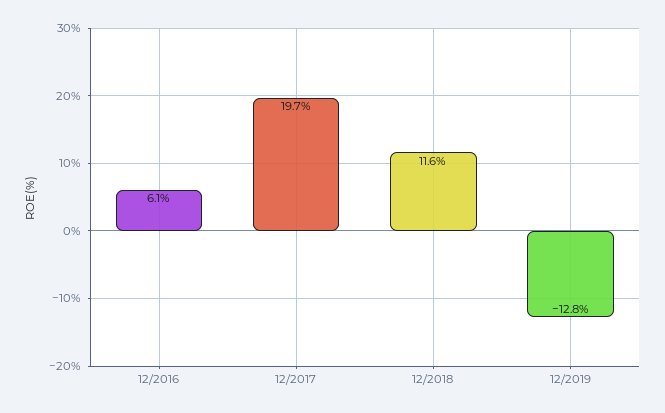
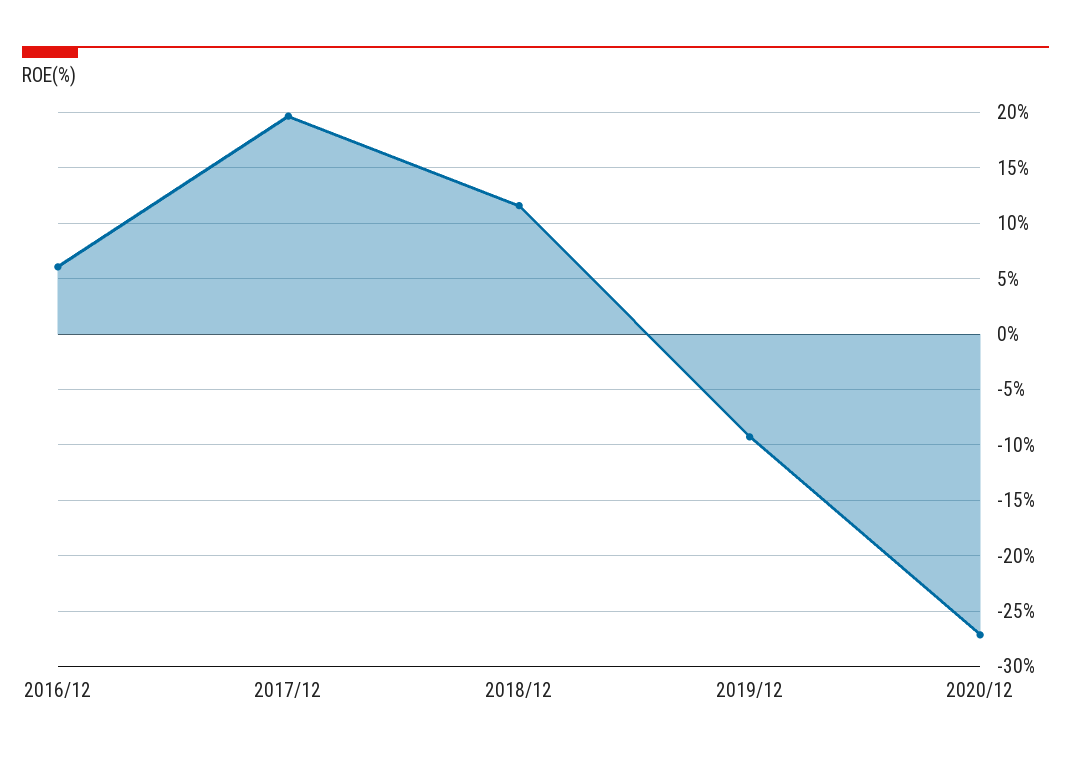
12/2019: -12.8 -> -9
2020/12: none -> -27

